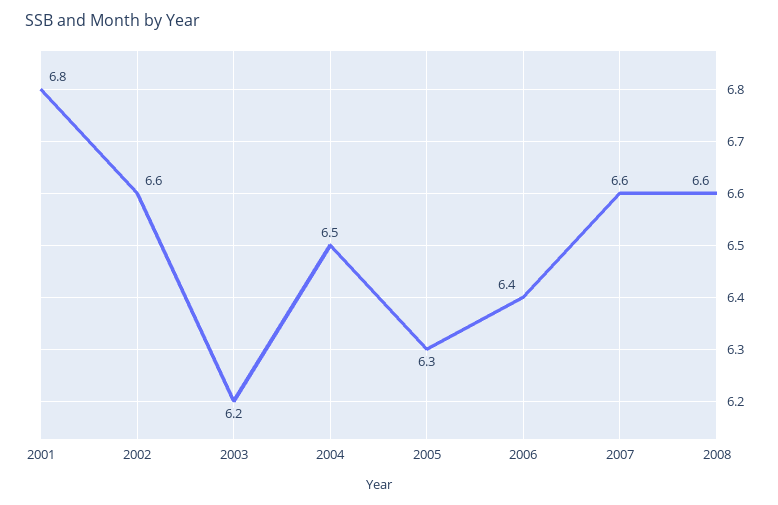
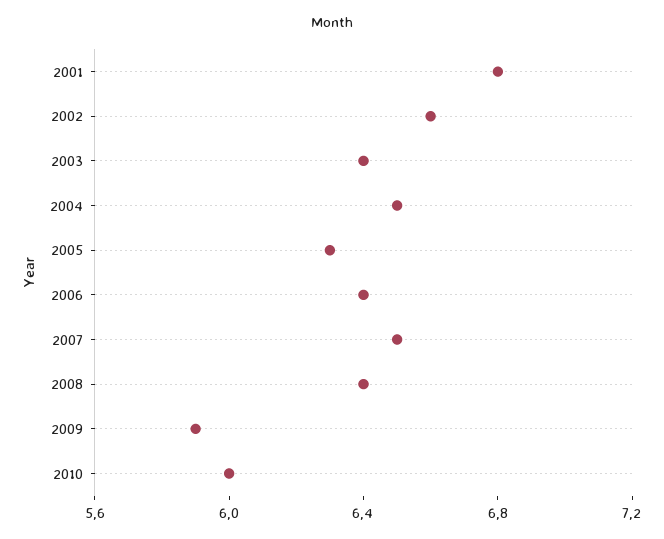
2003: 6.2 -> 6.4
2007: 6.6 -> 6.5
2008: 6.6 -> 6.4
2009: none -> 5.9
2010: none -> 6

